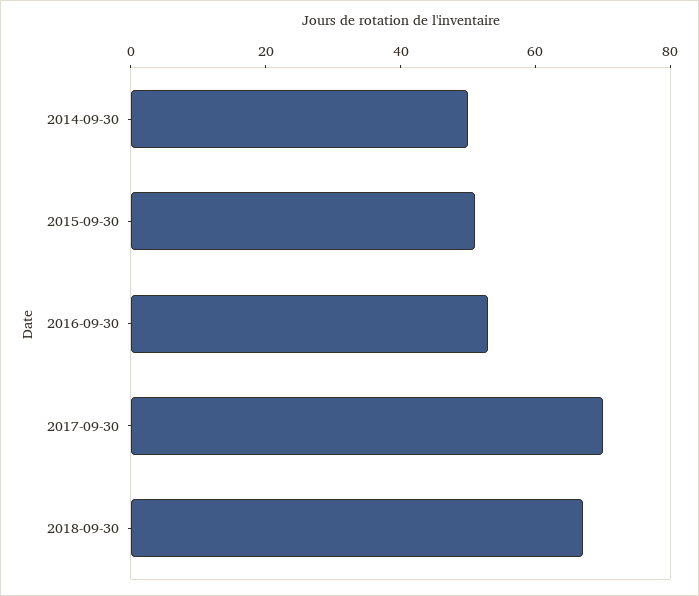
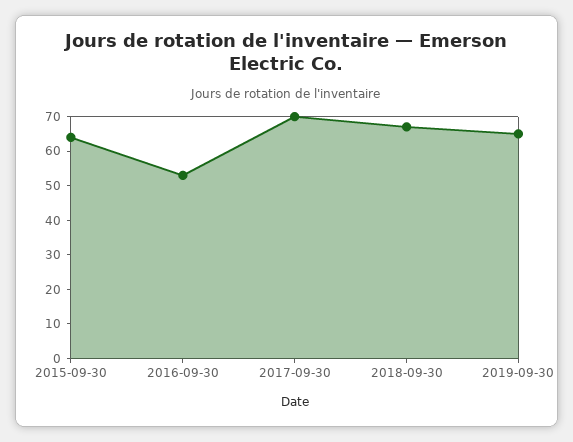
2014-09-30: 50 -> none
2015-09-30: 50 -> 65
2019-09-30: none -> 65

